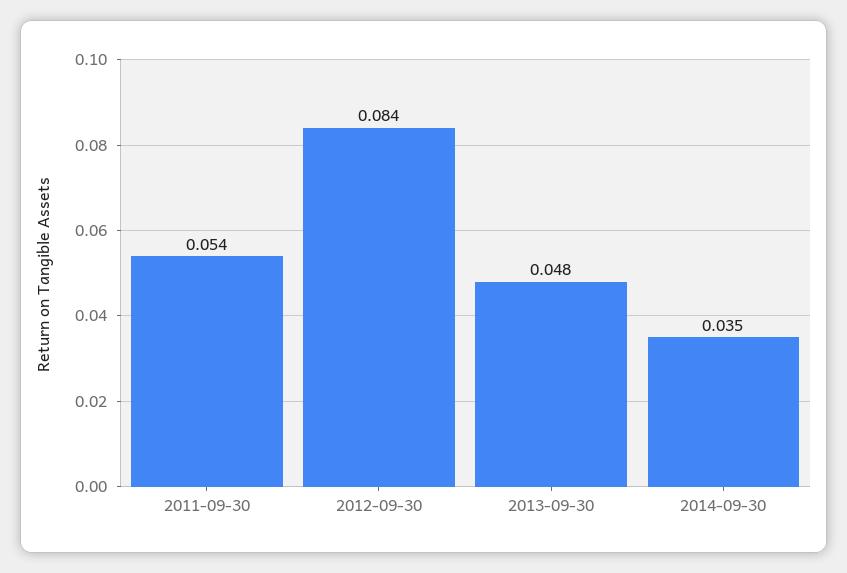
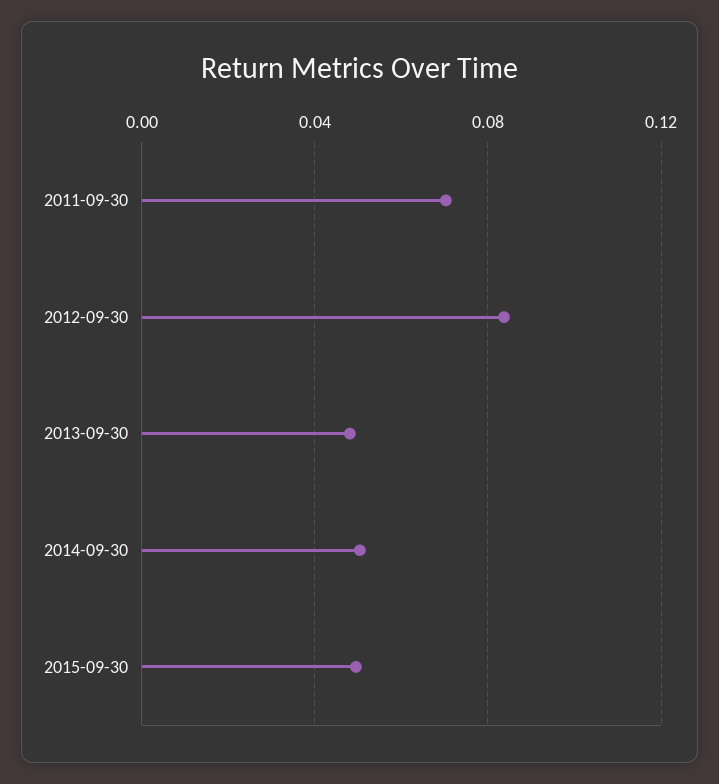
2011-09-30: 0.054 -> 0.07
2014-09-30: 0.035 -> 0.05
2015-09-30: none -> 0.05

